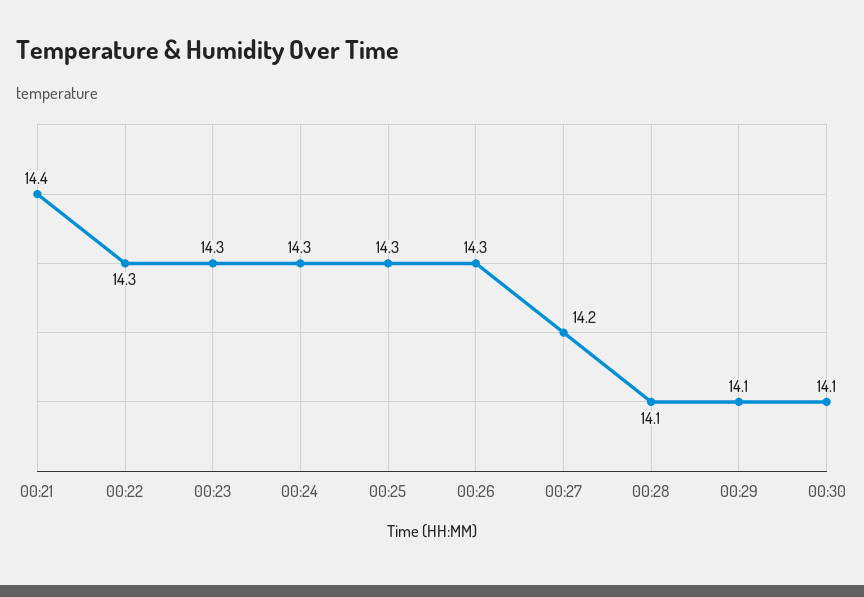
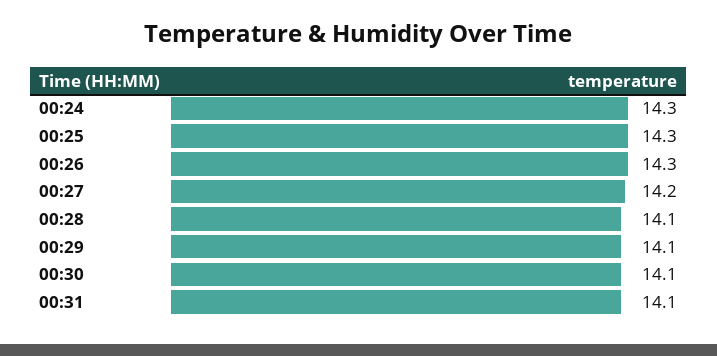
00:21: 14.4 -> none
00:22: 14.3 -> none
00:23: 14.3 -> none
00:31: none -> 14.1

